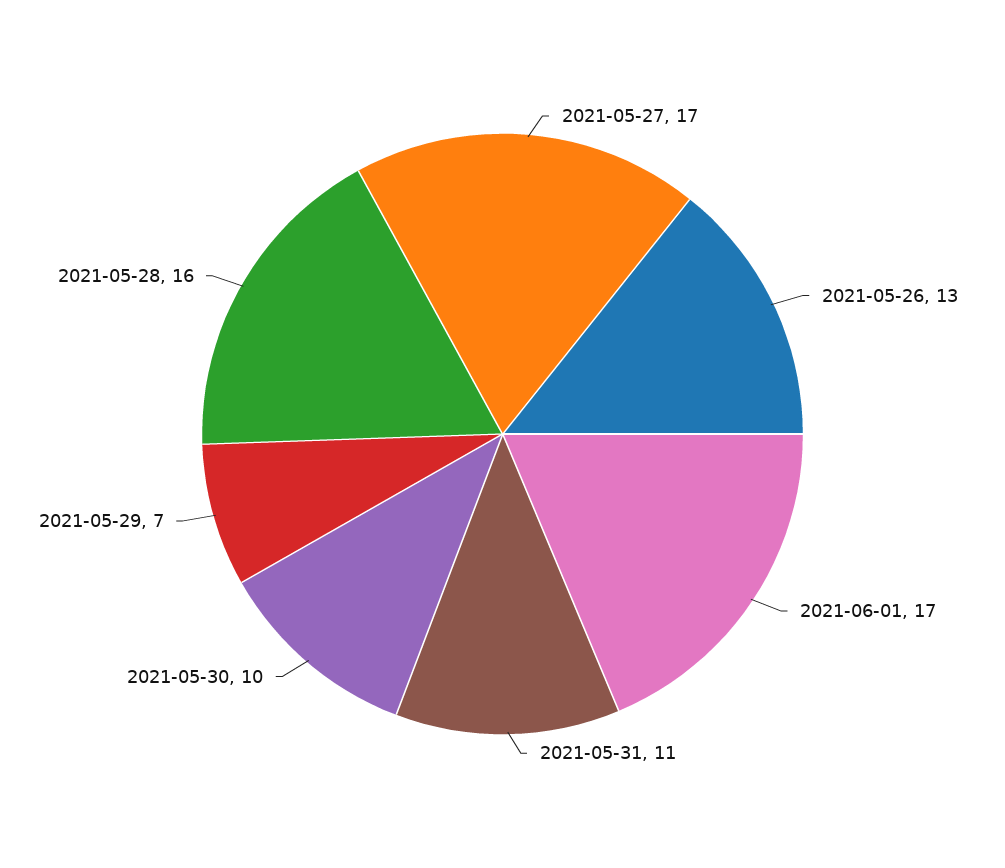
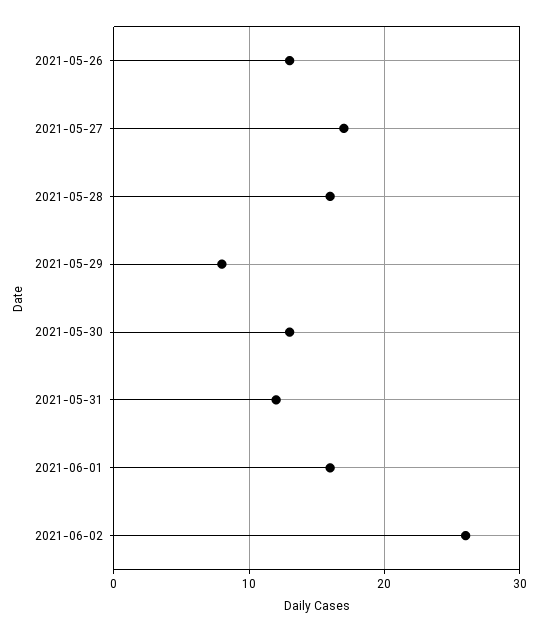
2021-06-01: 17 -> 16
2021-05-31: 11 -> 12
2021-05-30: 10 -> 13
2021-05-29: 7 -> 8
2021-06-02: none -> 26

